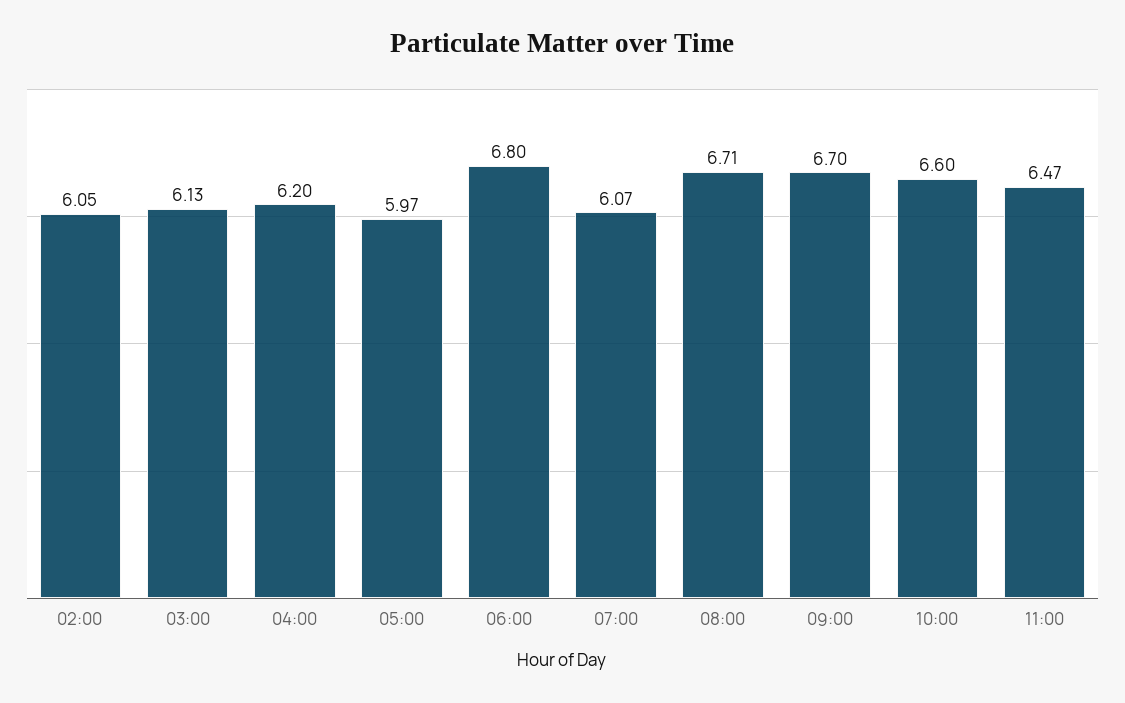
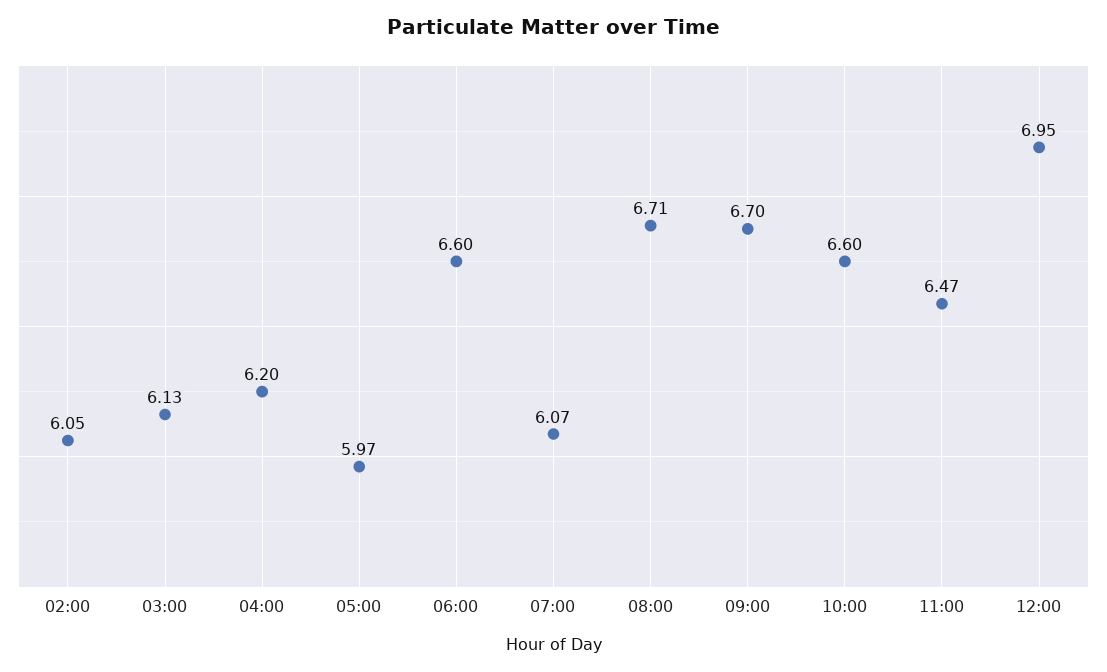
06:00: 6.8 -> 6.6
12:00: none -> 6.95

